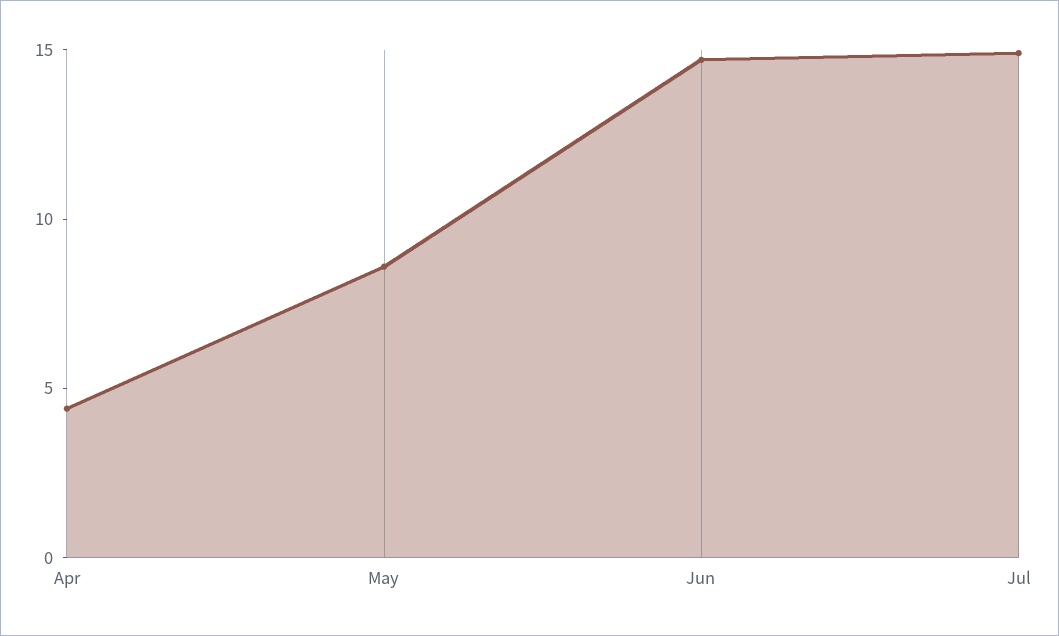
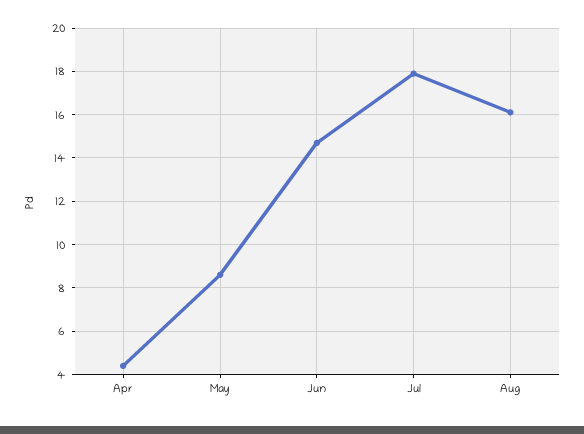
Jul: 15 -> 18
Aug: none -> 16

